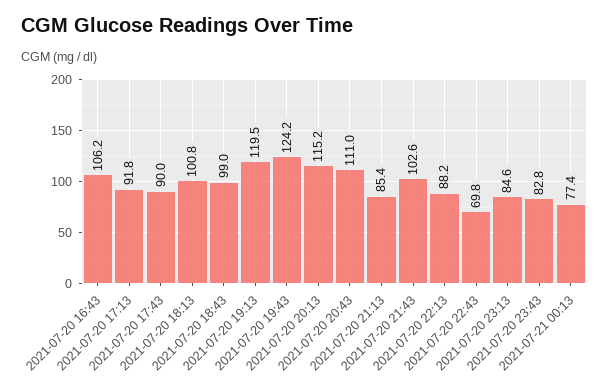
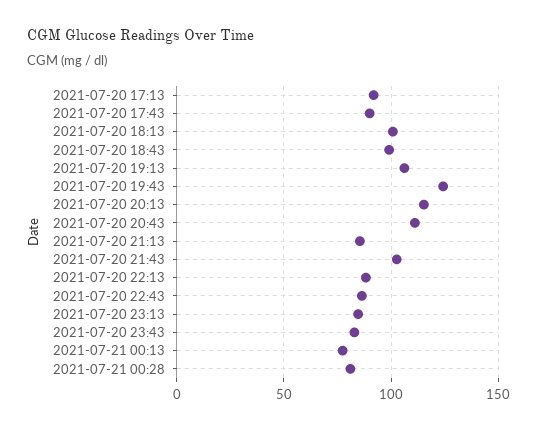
2021-07-20 16:43: 106.2 -> none
2021-07-20 19:13: 119.5 -> 105
2021-07-20 22:43: 69.8 -> 85
2021-07-21 00:28: none -> 80

